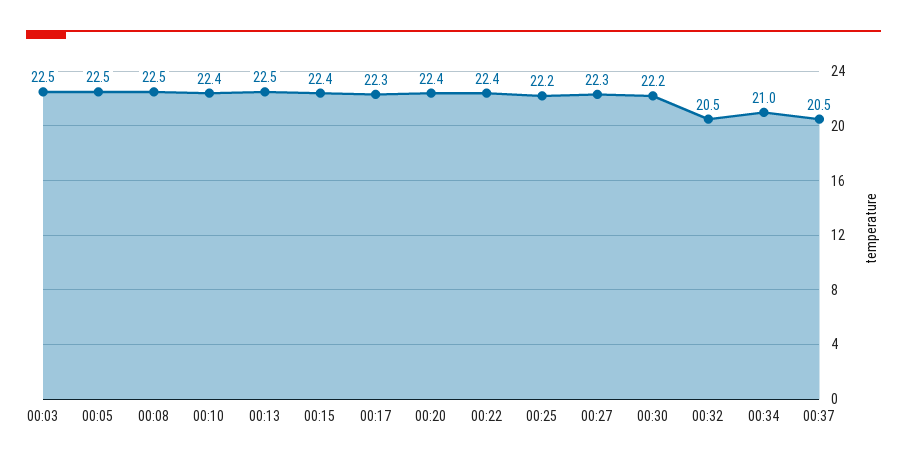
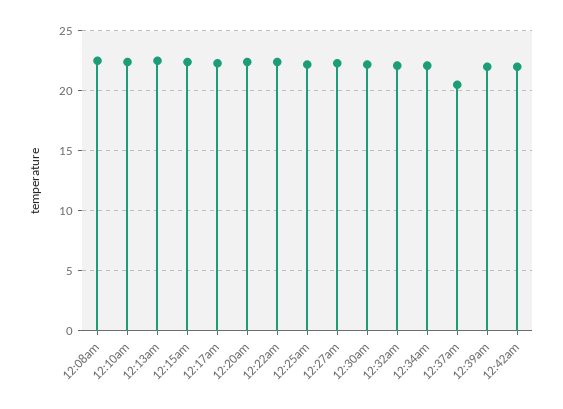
00:03: 22.5 -> none
00:05: 22.5 -> none
00:32: 20.5 -> 22
00:34: 21 -> 22
12:39am: none -> 22
12:42am: none -> 22

